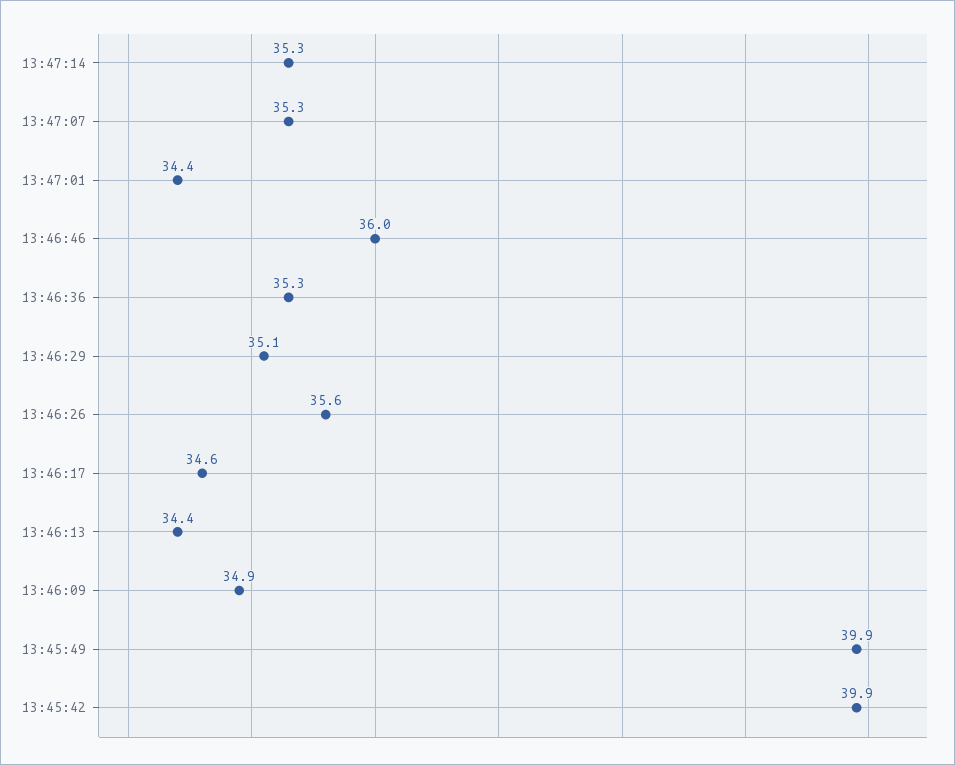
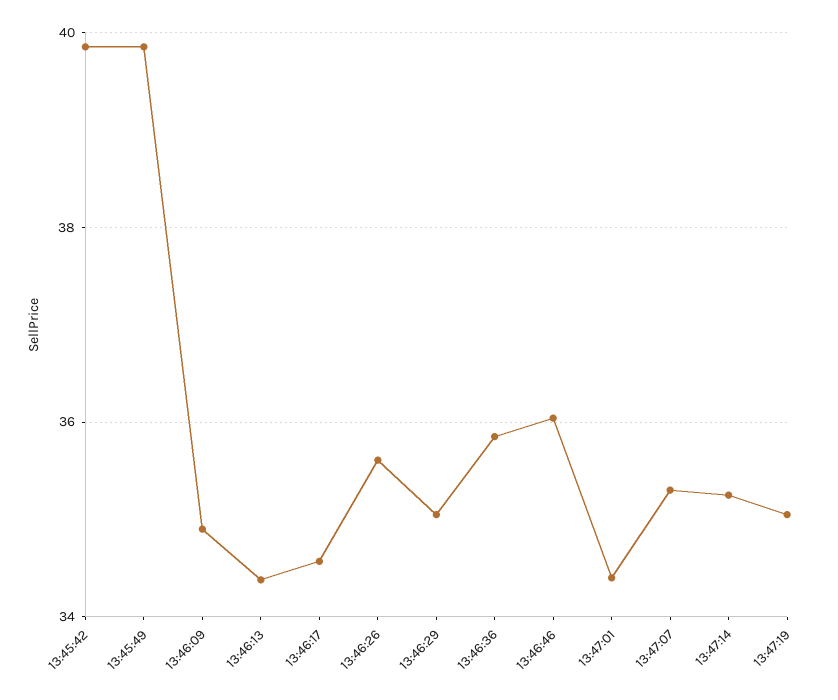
13:46:36: 35.3 -> 35.8
13:47:19: none -> 35

